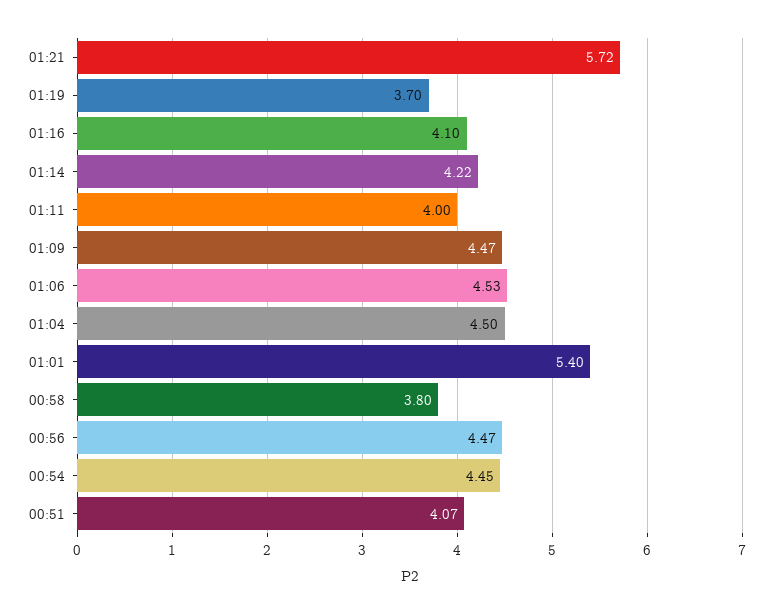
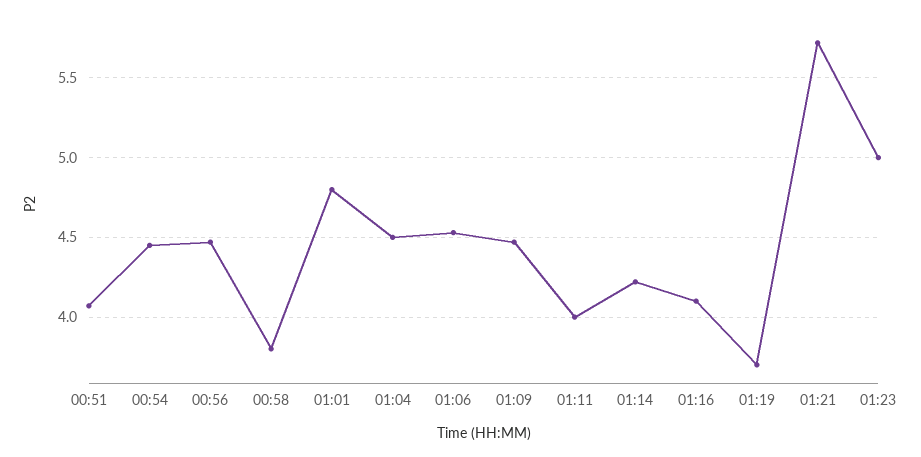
01:01: 5.4 -> 4.8
01:23: none -> 5

